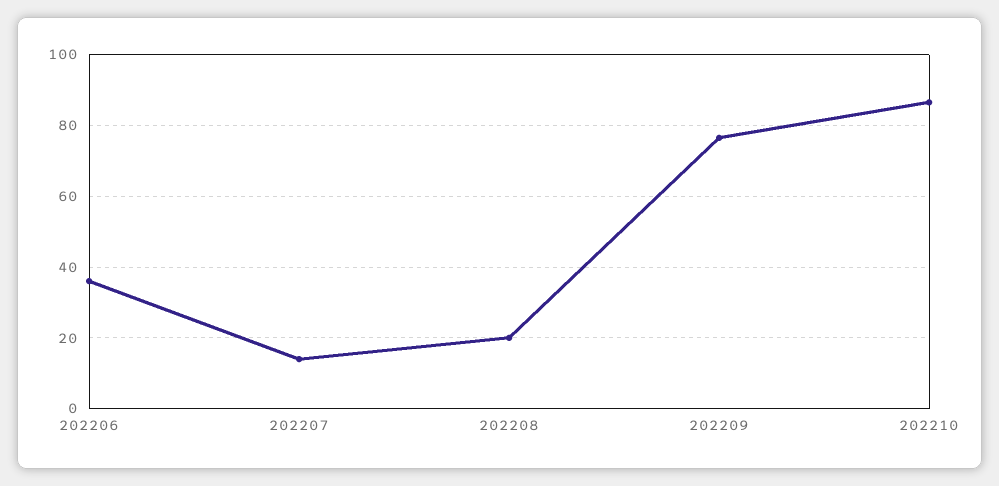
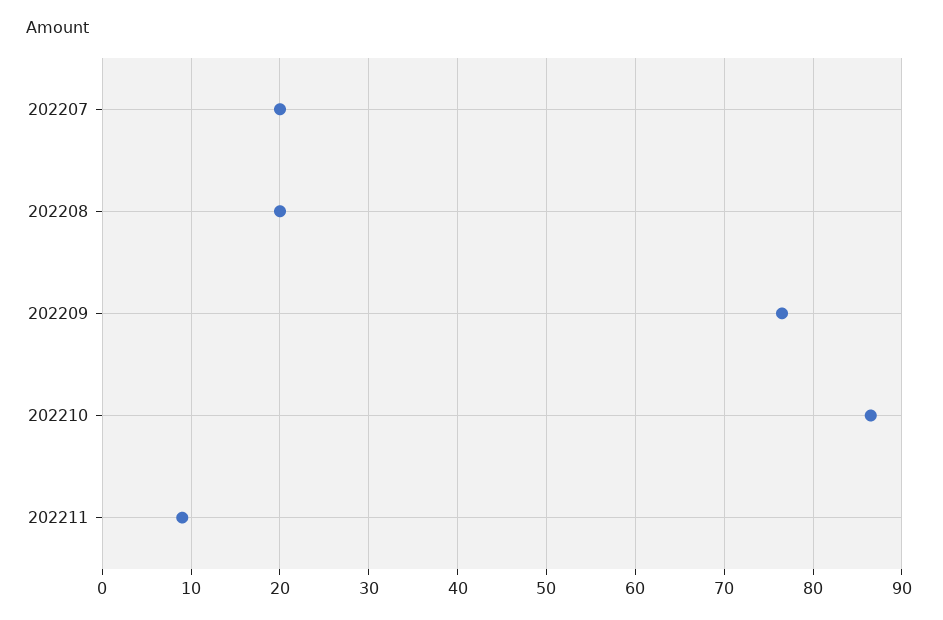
202206: 36 -> none
202207: 14 -> 20
202211: none -> 9

